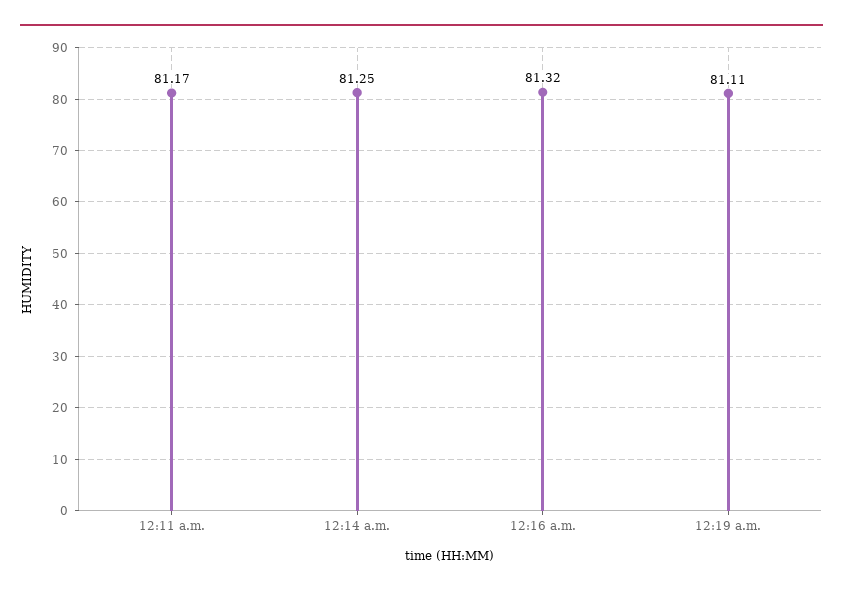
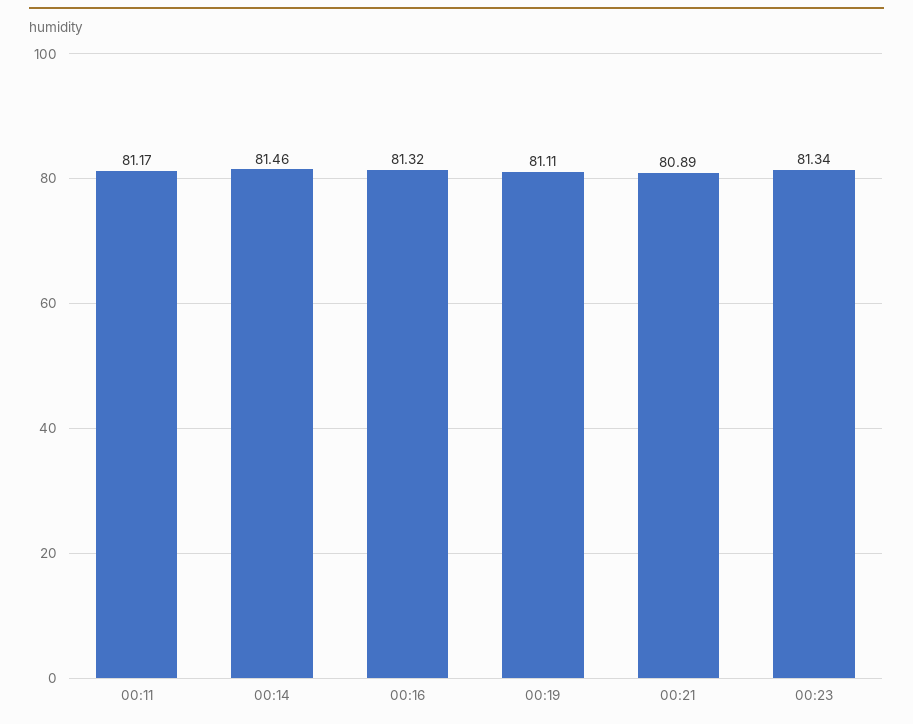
12:14 a.m.: 81.25 -> 81.46
00:21: none -> 80.89
00:23: none -> 81.34

